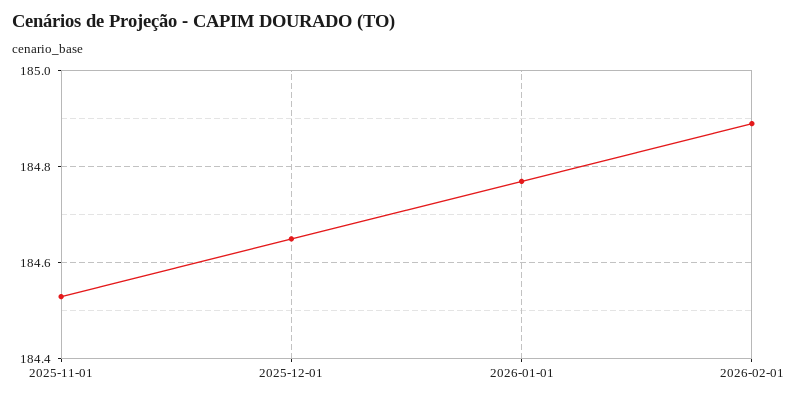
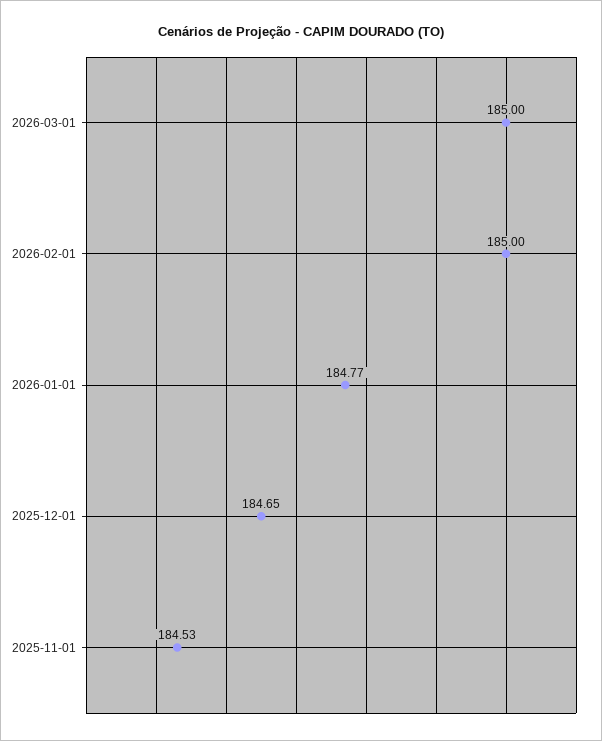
2026-02-01: 184.9 -> 185
2026-03-01: none -> 185

